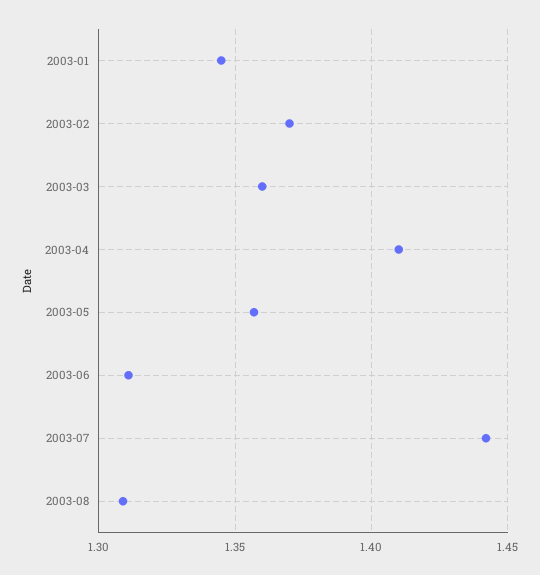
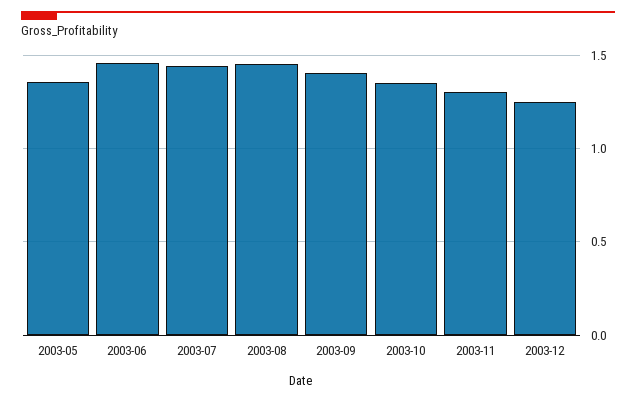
2003-01: 1.345 -> none
2003-02: 1.37 -> none
2003-03: 1.36 -> none
2003-04: 1.41 -> none
2003-06: 1.31 -> 1.45
2003-08: 1.31 -> 1.45
2003-09: none -> 1.4
2003-10: none -> 1.35
2003-11: none -> 1.3
2003-12: none -> 1.25

